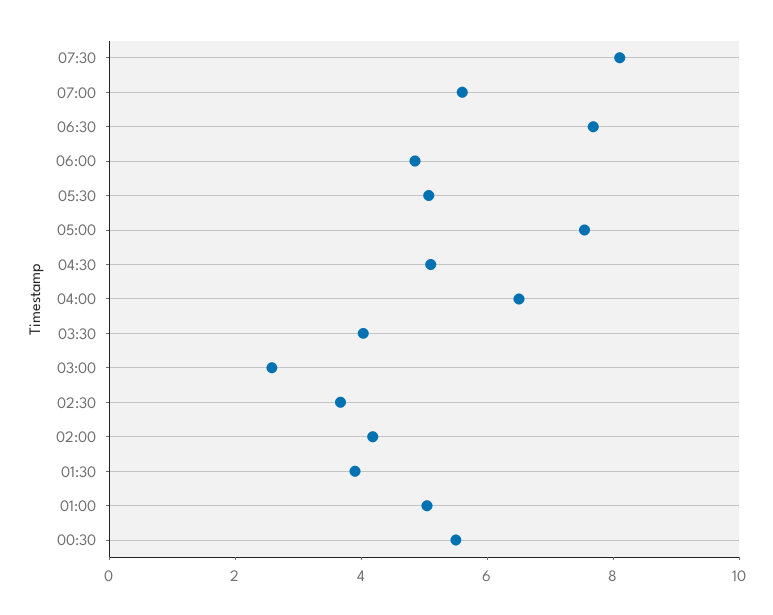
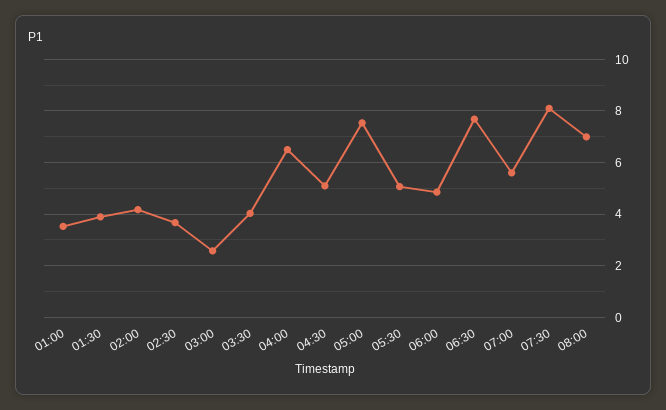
01:00: 5 -> 3.5
00:30: 5.5 -> none
08:00: none -> 7

